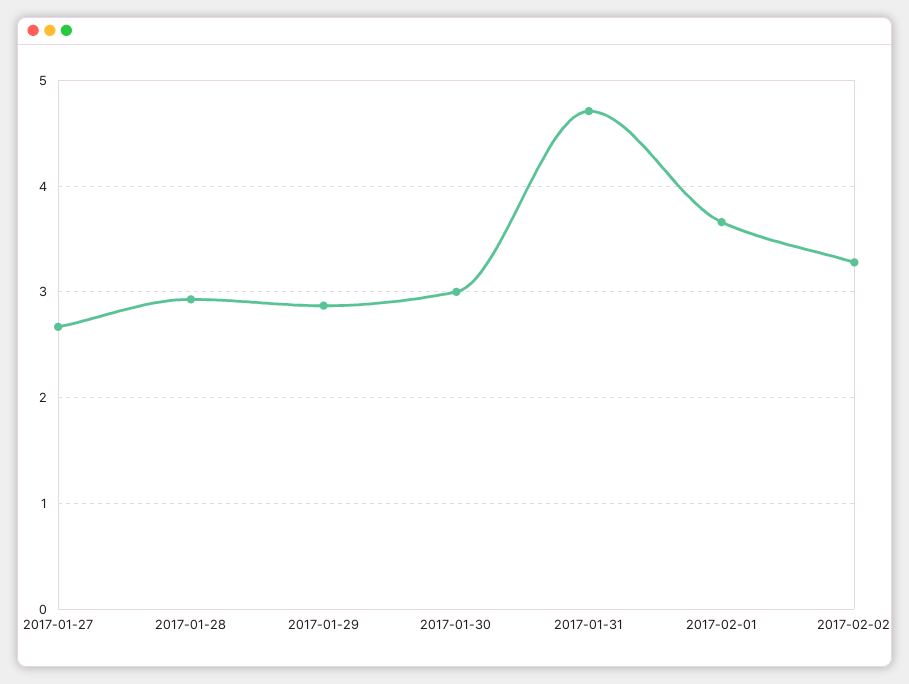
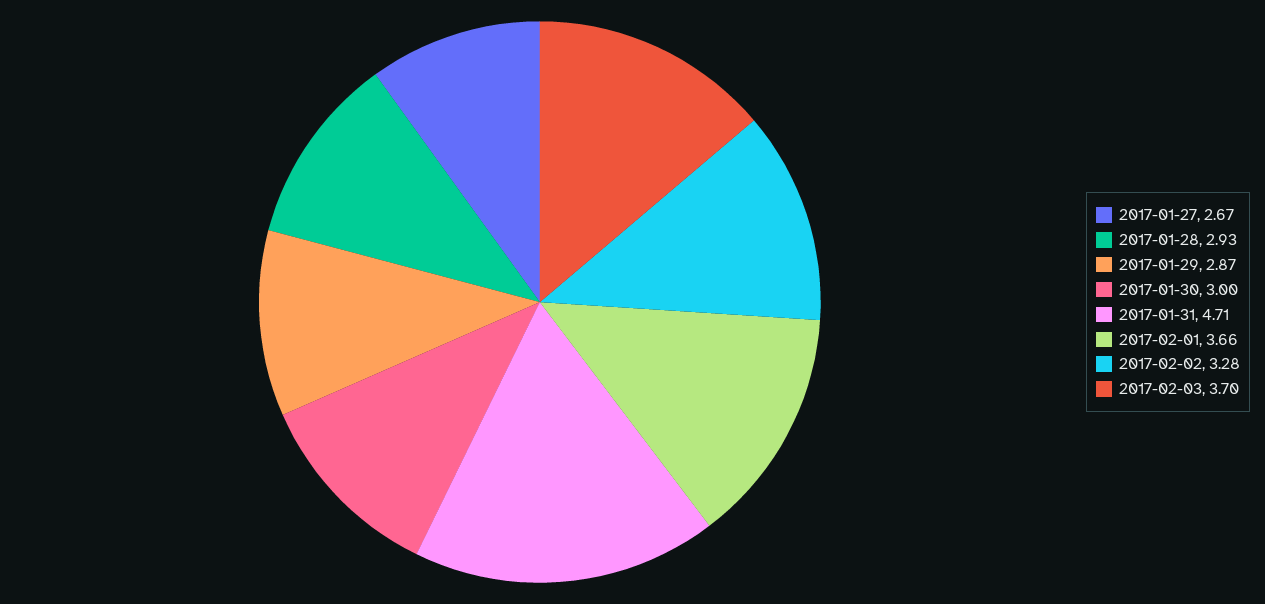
2017-02-03: none -> 3.7

